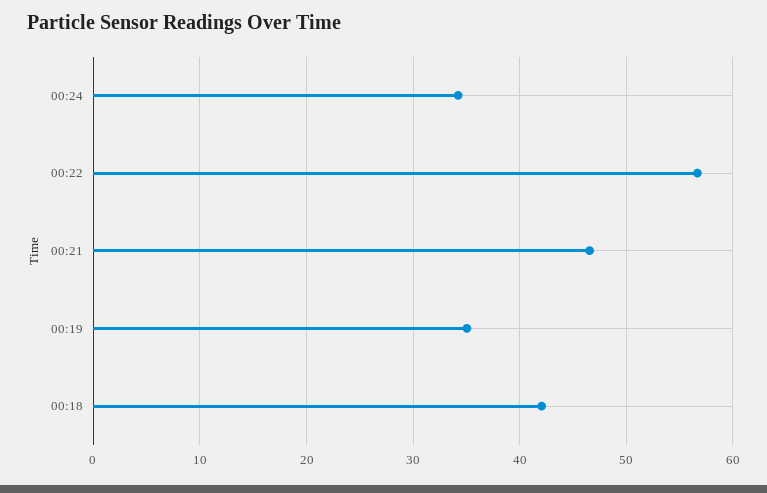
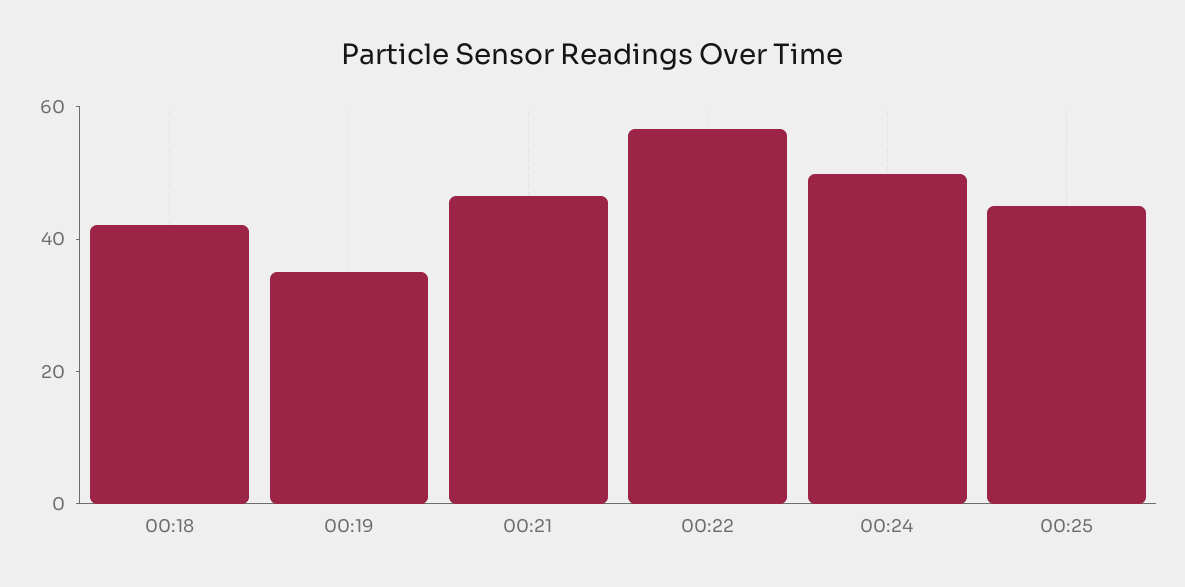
00:24: 34 -> 50
00:25: none -> 45

